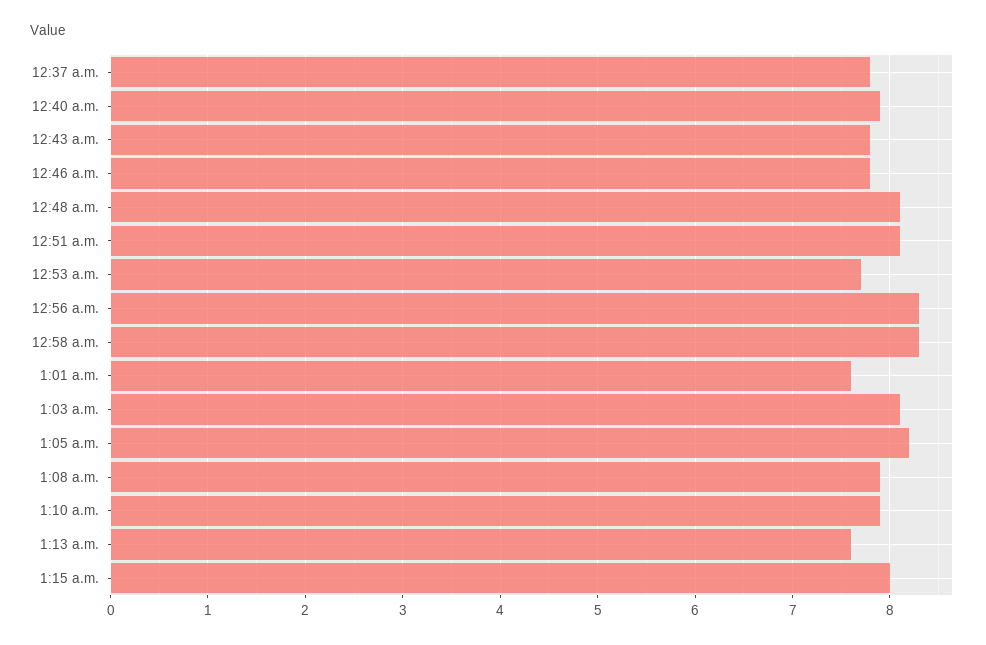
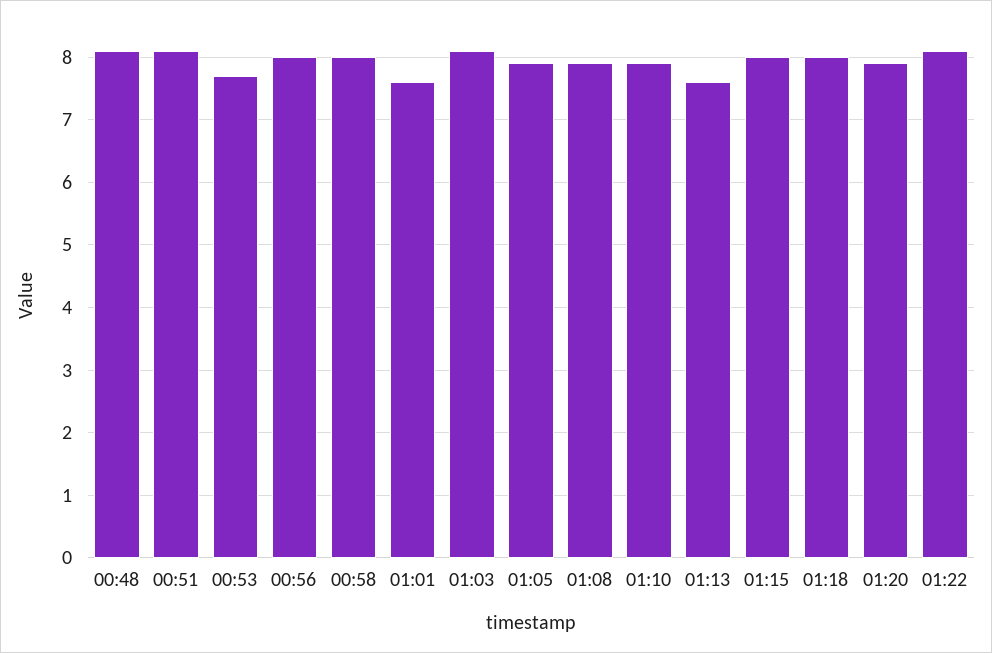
12:37 a.m.: 7.8 -> none
12:40 a.m.: 7.9 -> none
12:43 a.m.: 7.8 -> none
12:46 a.m.: 7.8 -> none
12:56 a.m.: 8.3 -> 8
12:58 a.m.: 8.3 -> 8
1:05 a.m.: 8.2 -> 7.9
01:18: none -> 8
01:20: none -> 7.9
01:22: none -> 8.1

